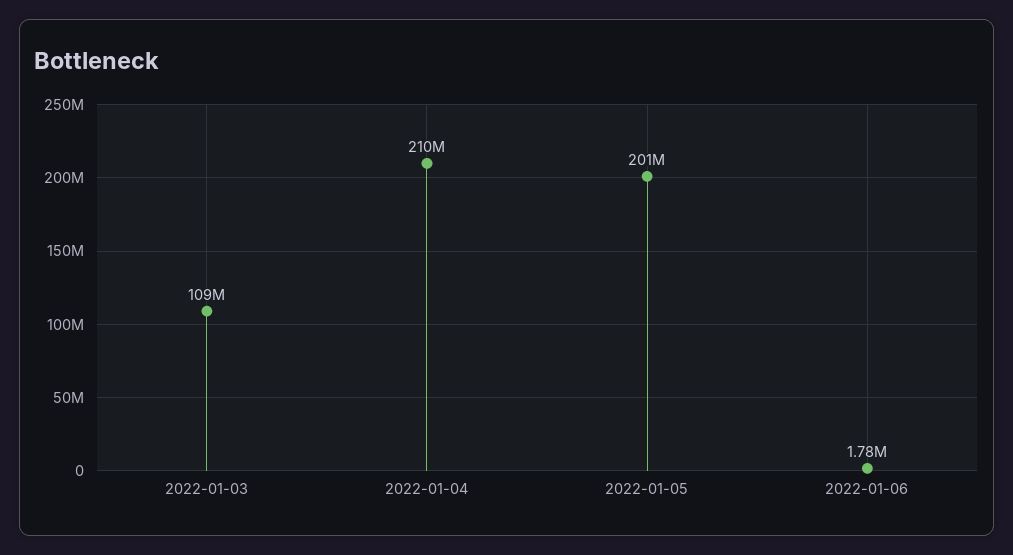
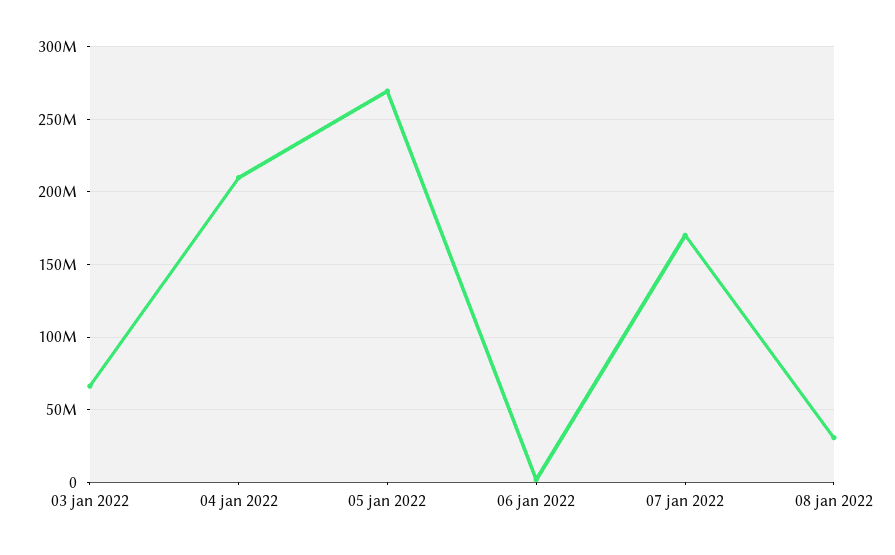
2022-01-03: 109000000 -> 65000000
2022-01-05: 201000000 -> 270000000
07 jan 2022: none -> 170000000
08 jan 2022: none -> 30000000

